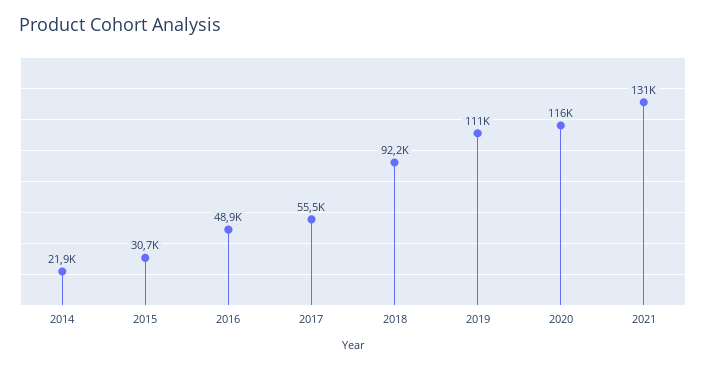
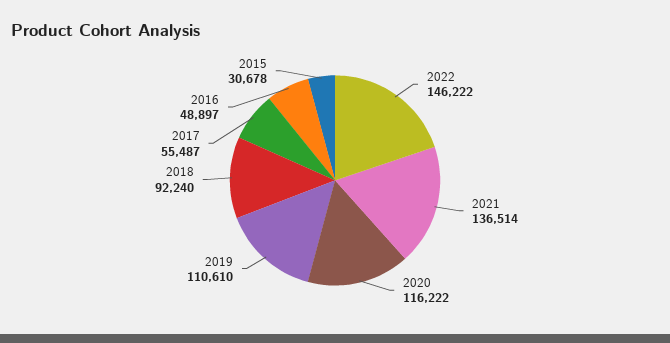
2014: 21900 -> none
2021: 131000 -> 136514
2022: none -> 146222

